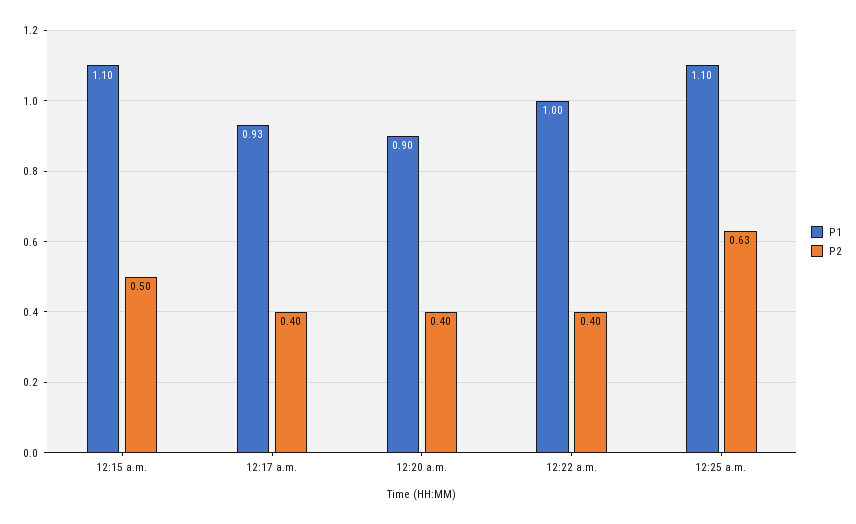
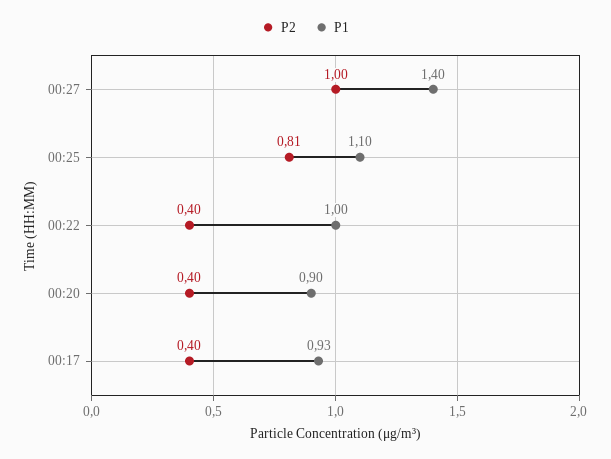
P1, 12:15 a.m.: 1.1 -> none
P2, 12:15 a.m.: 0.5 -> none
P2, 12:25 a.m.: 0.63 -> 0.81
P2, 00:27: none -> 1
P1, 00:27: none -> 1.4

